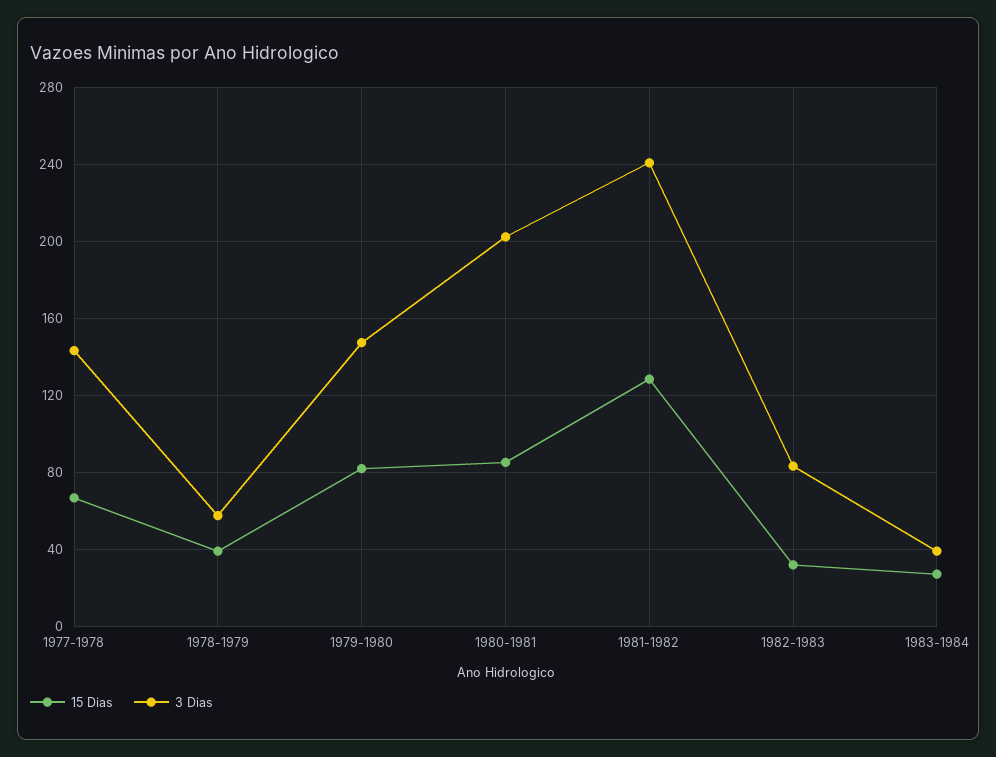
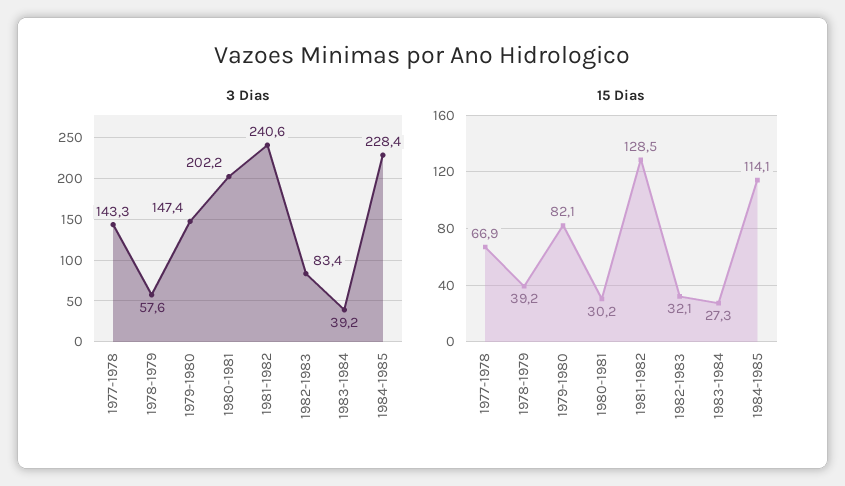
15 Dias, 1980-1981: 85 -> 30.2
3 Dias, 1984-1985: none -> 228.4
15 Dias, 1984-1985: none -> 114.1

